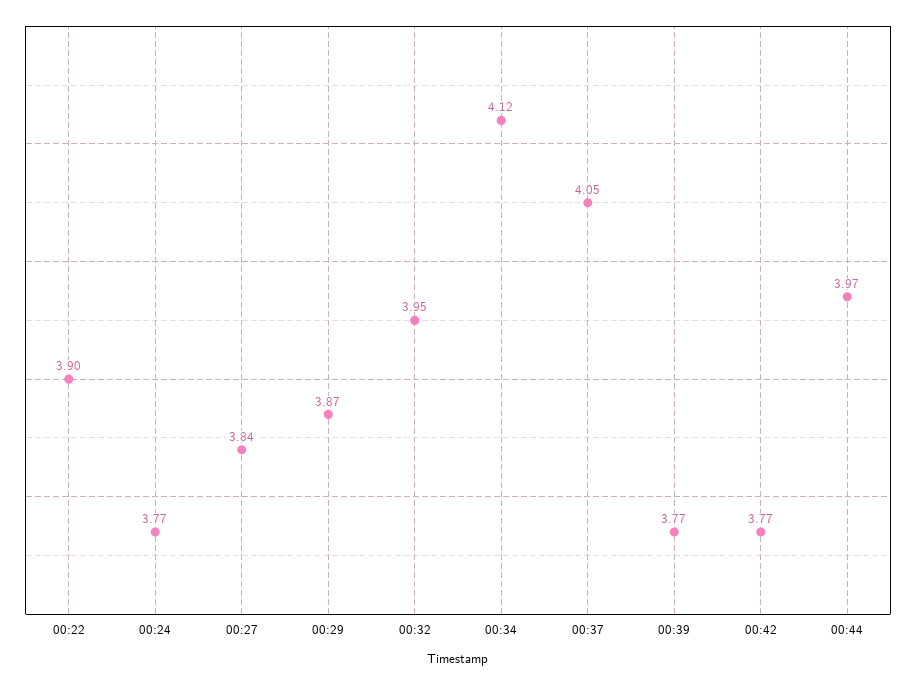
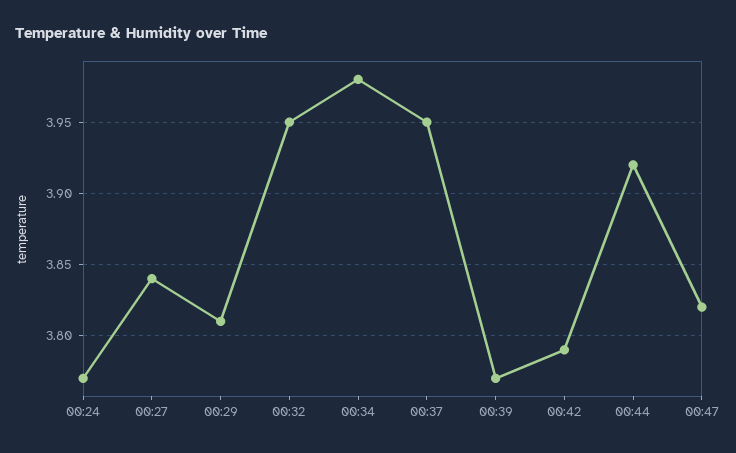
00:22: 3.9 -> none
00:29: 3.87 -> 3.81
00:34: 4.12 -> 3.98
00:37: 4.05 -> 3.95
00:42: 3.77 -> 3.79
00:44: 3.97 -> 3.92
00:47: none -> 3.82

